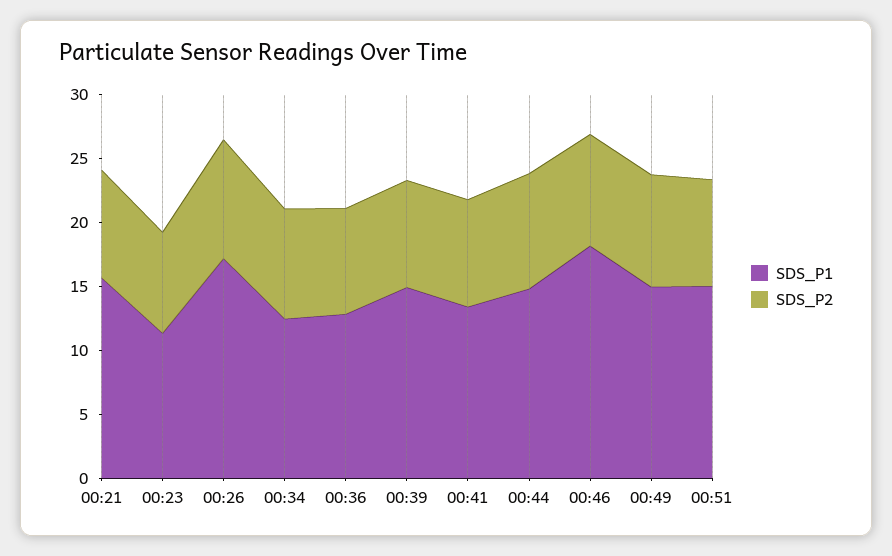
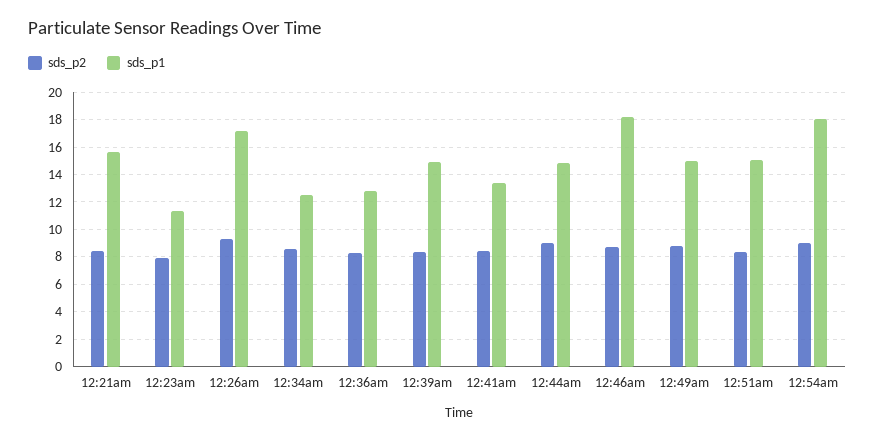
SDS_P2, 12:54am: none -> 9
SDS_P1, 12:54am: none -> 18

